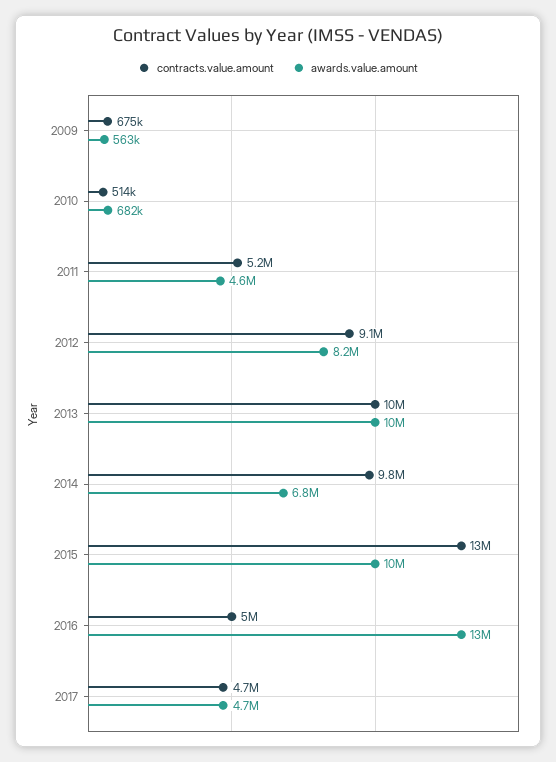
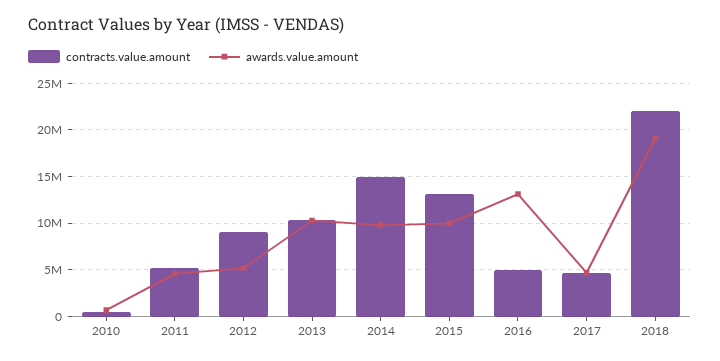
contracts.value.amount, 2009: 675000 -> none
awards.value.amount, 2009: 563000 -> none
awards.value.amount, 2012: 8200000 -> 5000000
contracts.value.amount, 2014: 9800000 -> 15000000
awards.value.amount, 2014: 6800000 -> 10000000
contracts.value.amount, 2018: none -> 22000000
awards.value.amount, 2018: none -> 19000000

